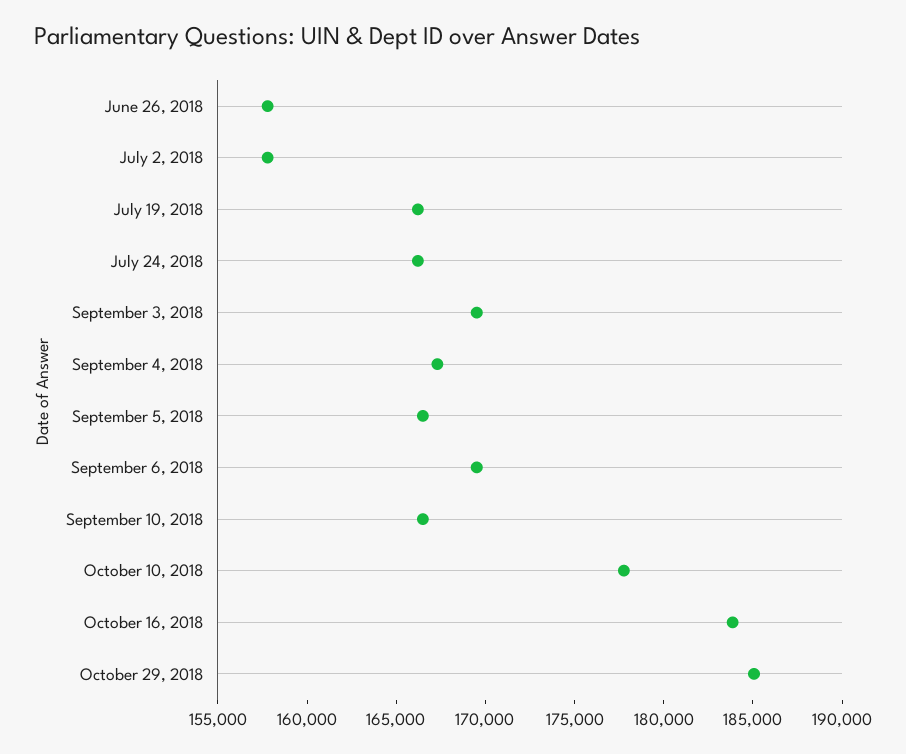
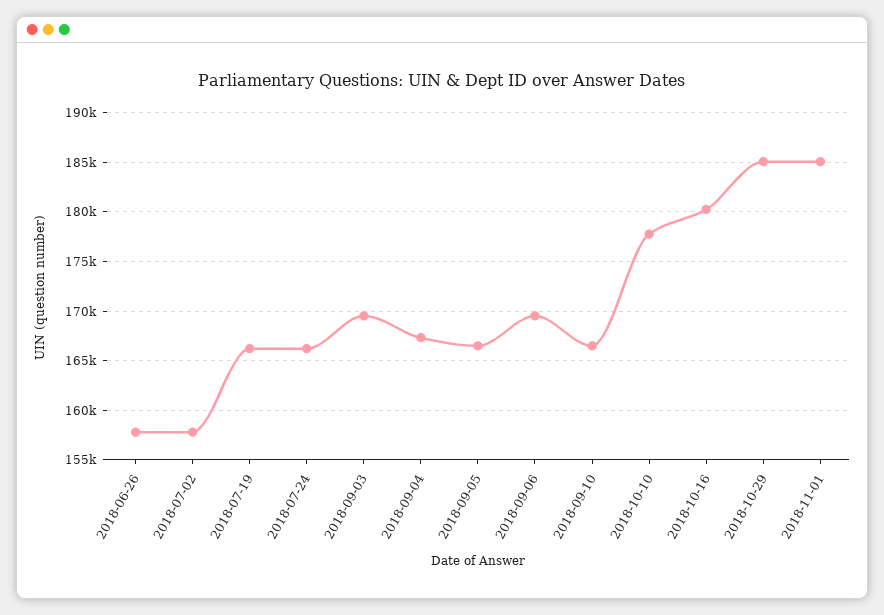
October 16, 2018: 184000 -> 180000
2018-11-01: none -> 185000

